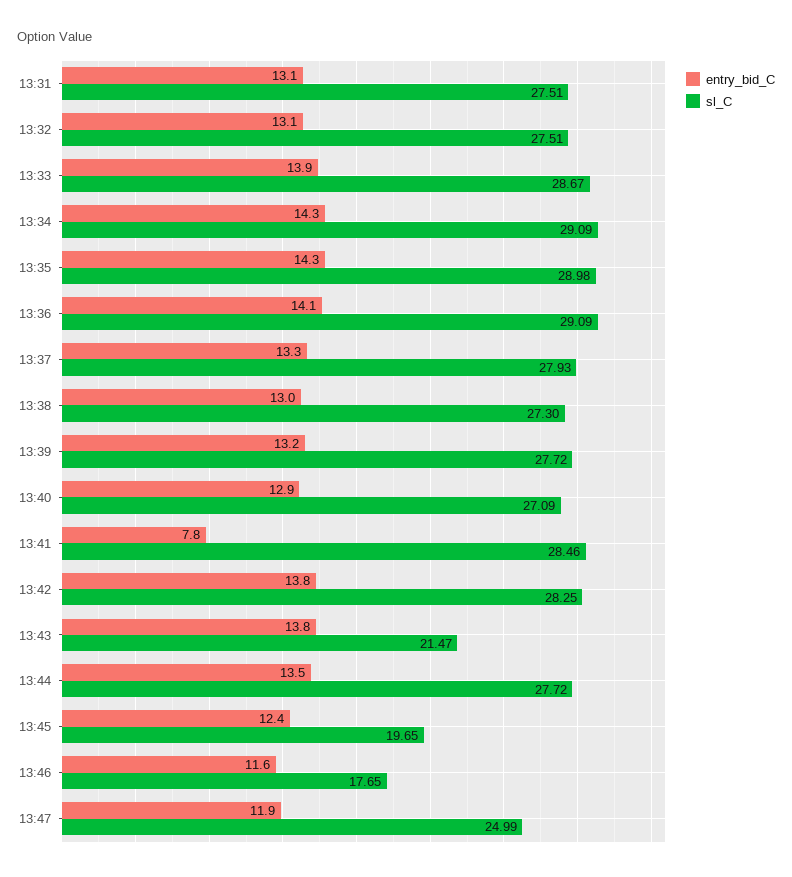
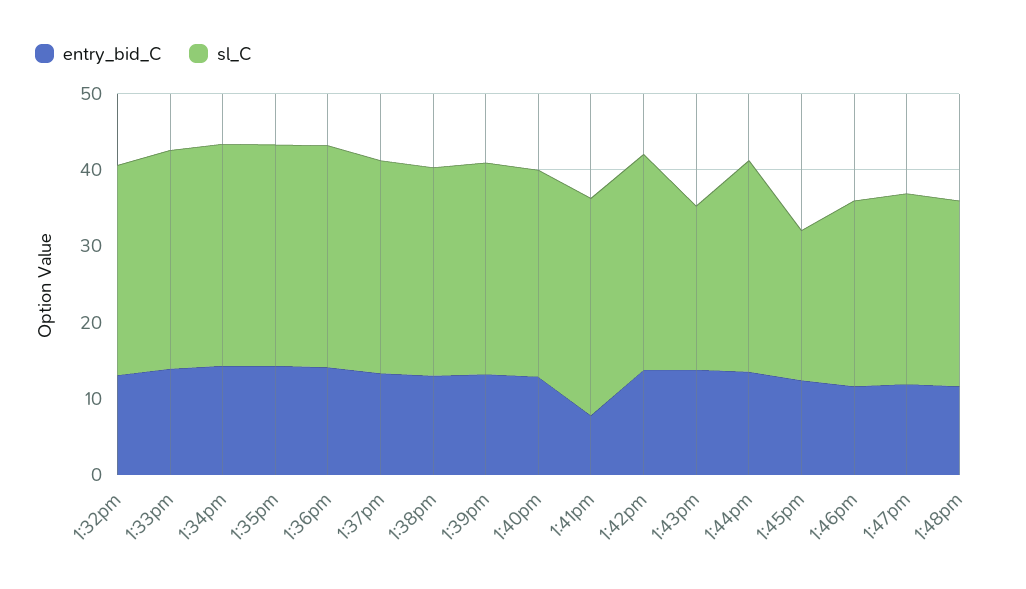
entry_bid_C, 13:31: 13.1 -> none
sl_C, 13:31: 27.51 -> none
sl_C, 13:46: 17.65 -> 24
entry_bid_C, 1:48pm: none -> 12
sl_C, 1:48pm: none -> 24

